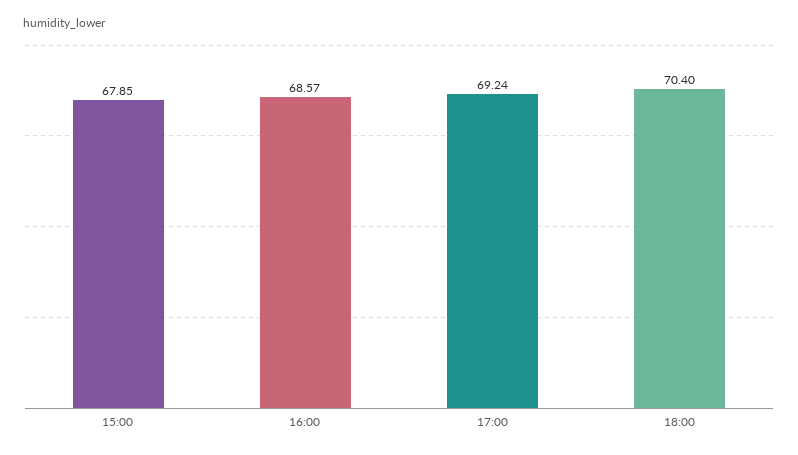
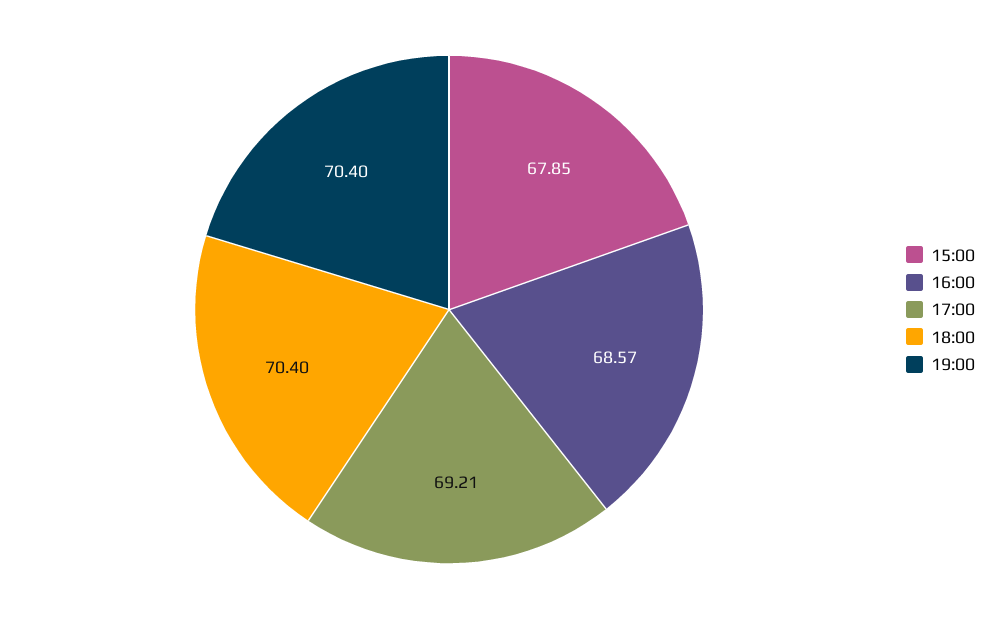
17:00: 69.24 -> 69.21
19:00: none -> 70.4

